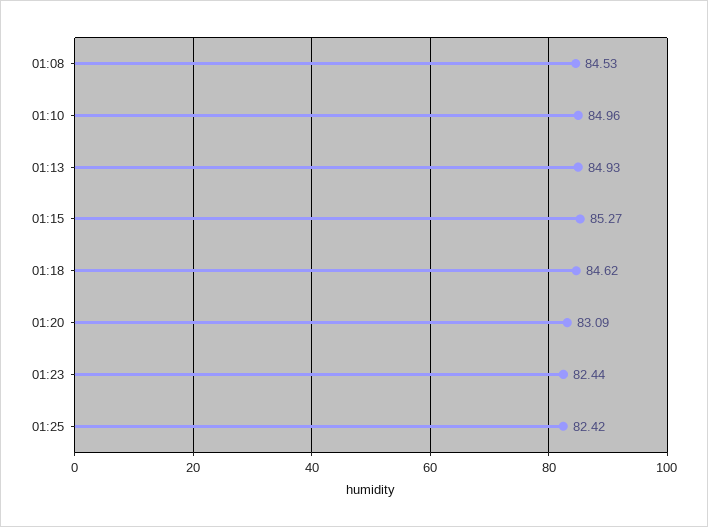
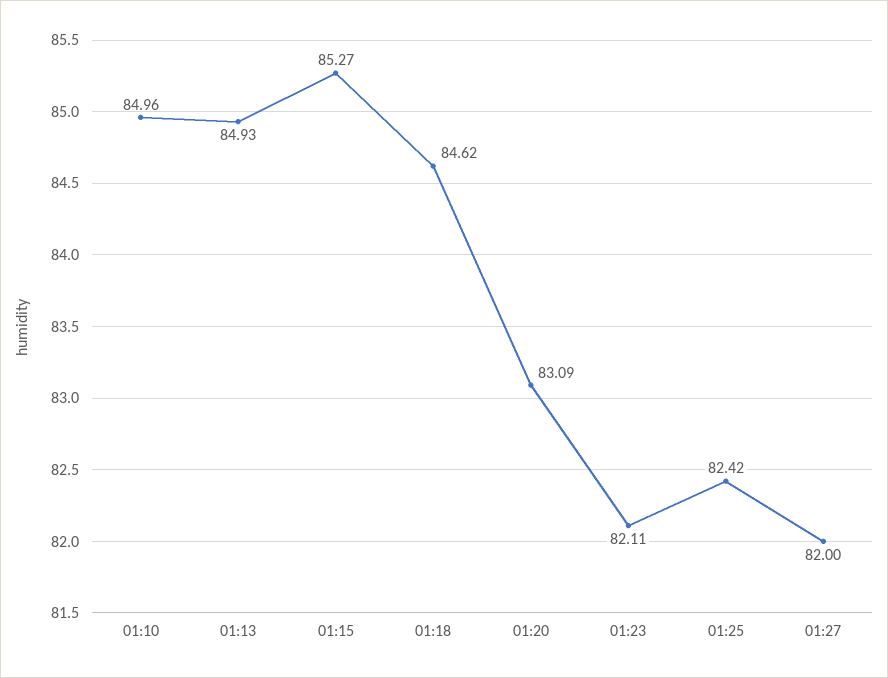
01:08: 84.53 -> none
01:23: 82.44 -> 82.11
01:27: none -> 82

